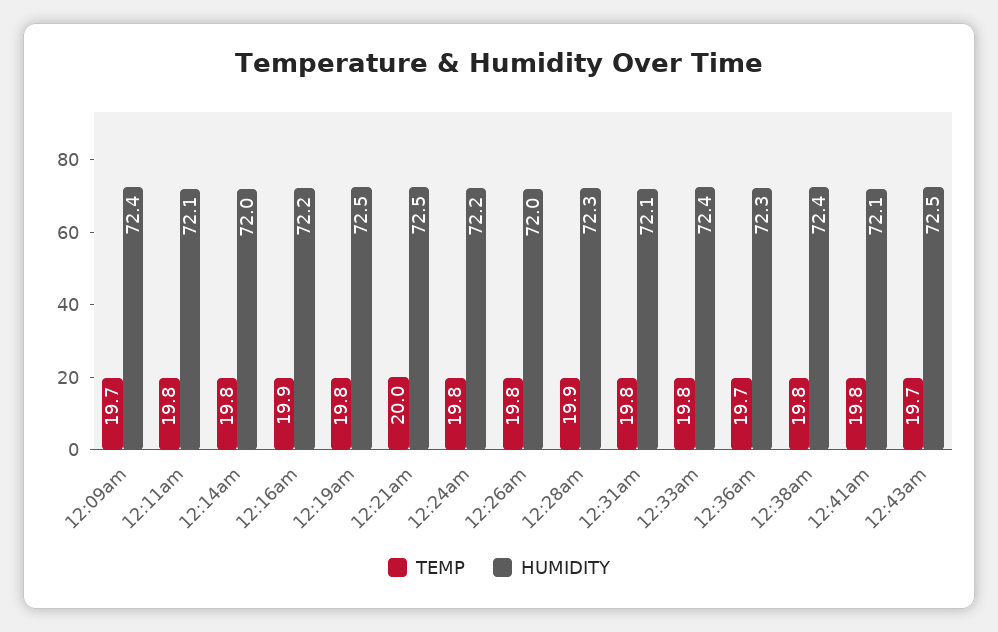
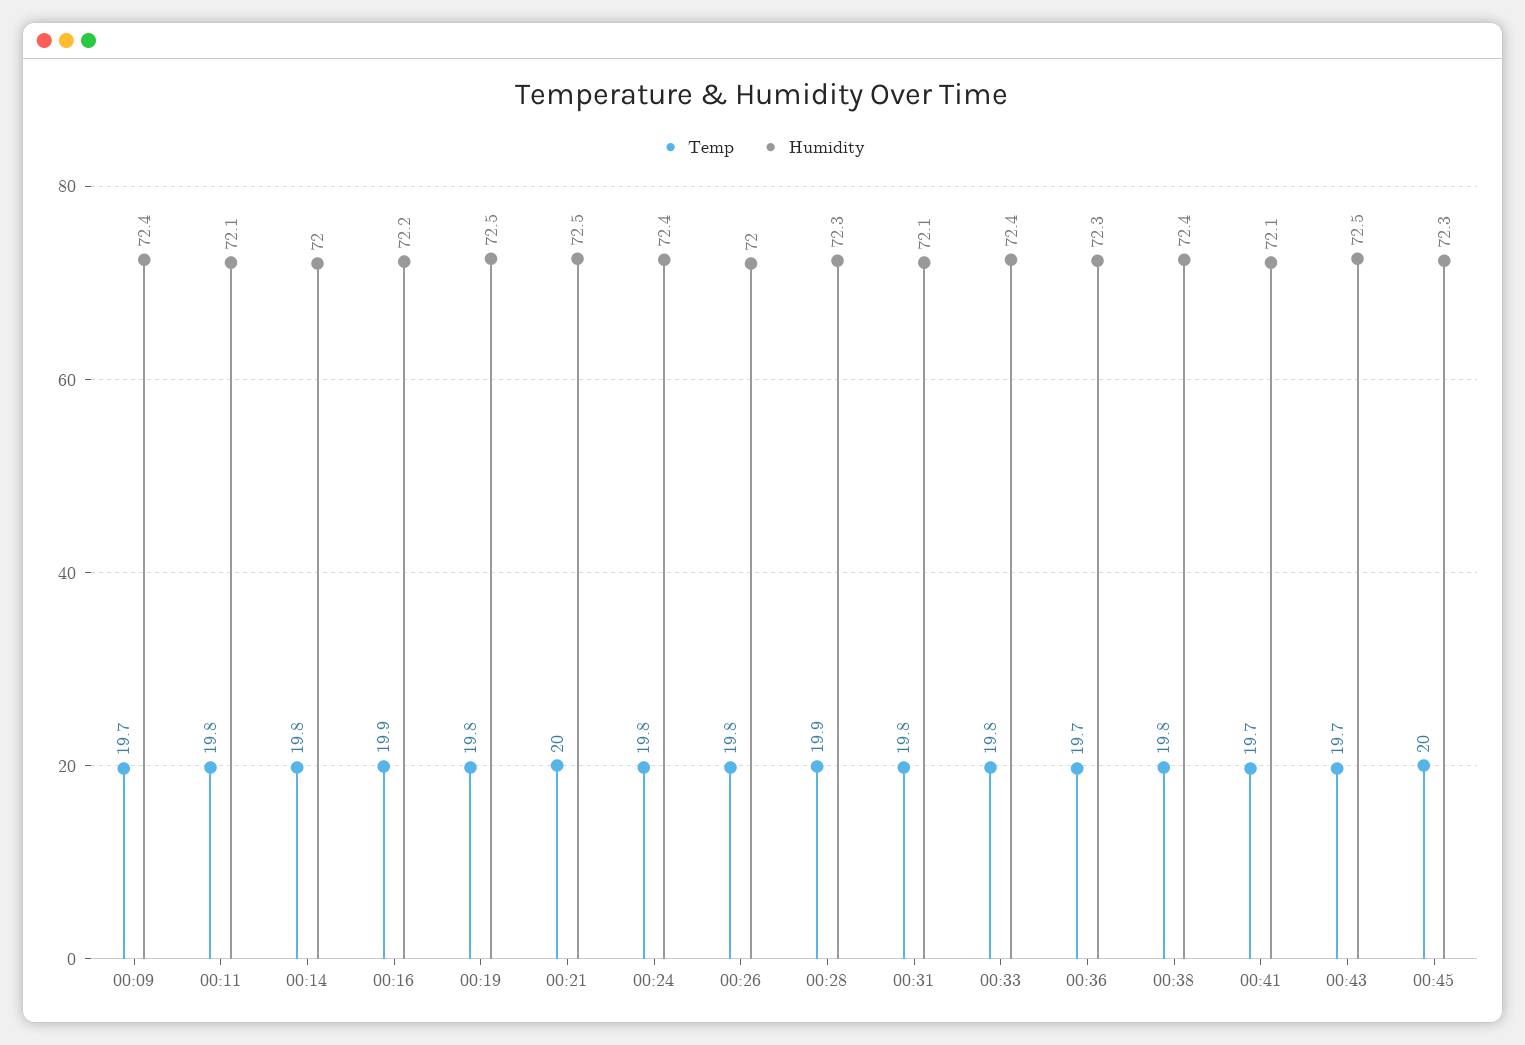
HUMIDITY, 12:24am: 72.2 -> 72.4
TEMP, 12:41am: 19.8 -> 19.7
TEMP, 00:45: none -> 20
HUMIDITY, 00:45: none -> 72.3

